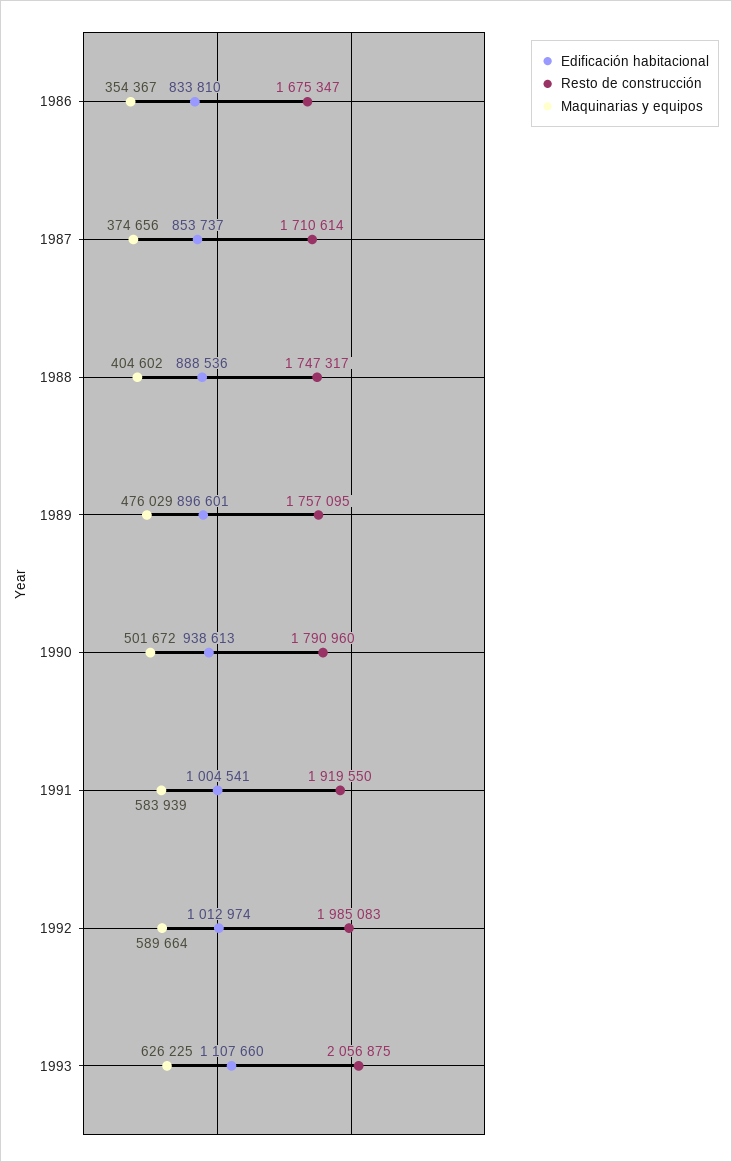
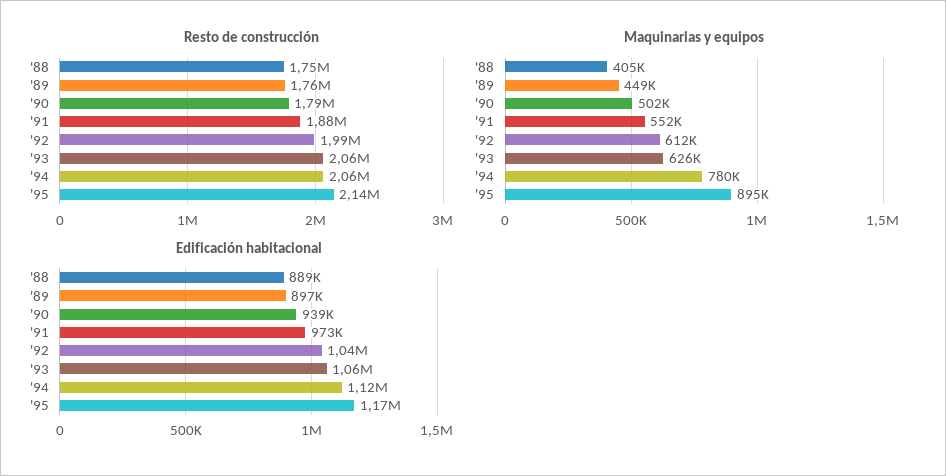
Edificación habitacional, 1986: 833810 -> none
Resto de construcción, 1986: 1675347 -> none
Maquinarias y equipos, 1986: 354367 -> none
Edificación habitacional, 1987: 853737 -> none
Resto de construcción, 1987: 1710614 -> none
Maquinarias y equipos, 1987: 374656 -> none
Maquinarias y equipos, 1989: 476029 -> 449000
Edificación habitacional, 1991: 1004541 -> 973000
Resto de construcción, 1991: 1919550 -> 1880000
Maquinarias y equipos, 1991: 583939 -> 552000
Edificación habitacional, 1992: 1012974 -> 1040000
Maquinarias y equipos, 1992: 589664 -> 612000
Edificación habitacional, 1993: 1107660 -> 1060000
Resto de construcción, '94: none -> 2060000
Resto de construcción, '95: none -> 2140000
Maquinarias y equipos, '94: none -> 780000
Maquinarias y equipos, '95: none -> 895000
Edificación habitacional, '94: none -> 1120000
Edificación habitacional, '95: none -> 1170000

